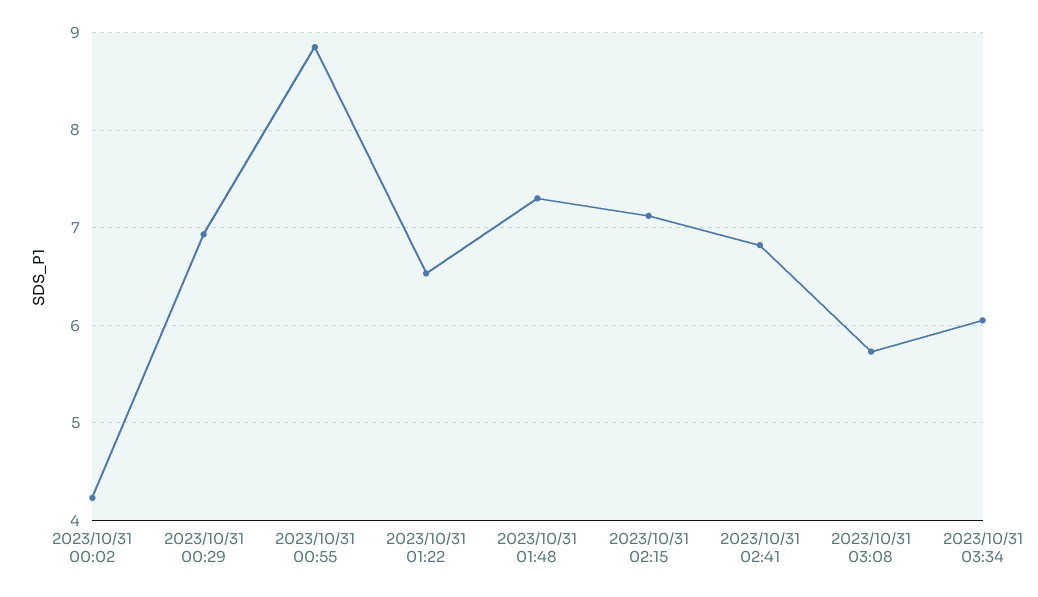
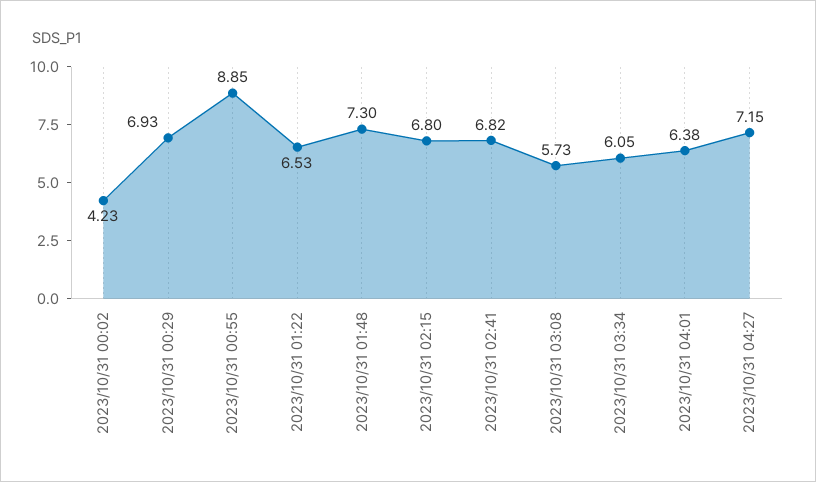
2023/10/31 02:15: 7.1 -> 6.8
2023/10/31 04:01: none -> 6.38
2023/10/31 04:27: none -> 7.15

